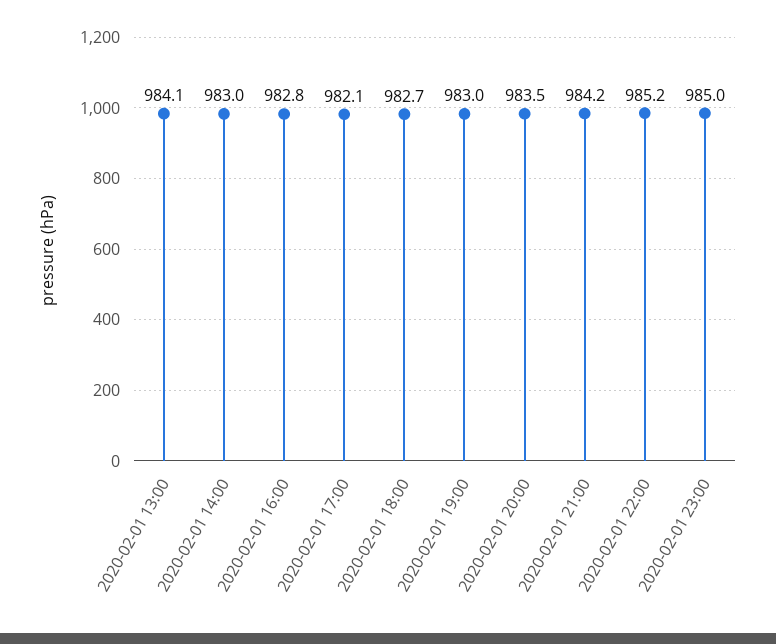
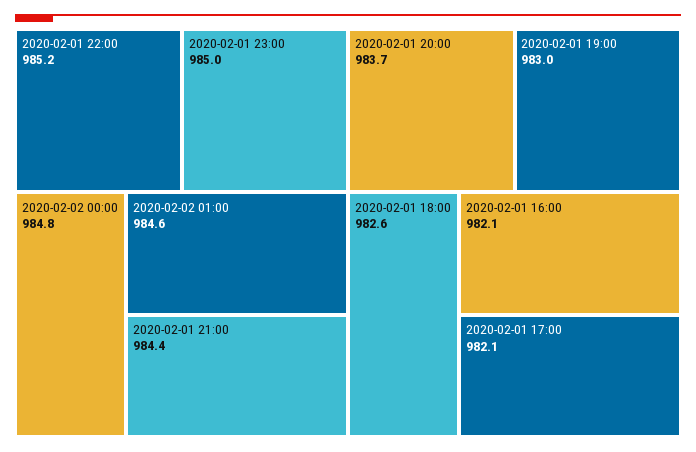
2020-02-01 13:00: 984.1 -> none
2020-02-01 14:00: 983 -> none
2020-02-01 16:00: 982.8 -> 982.1
2020-02-01 18:00: 982.7 -> 982.6
2020-02-01 20:00: 983.5 -> 983.7
2020-02-01 21:00: 984.2 -> 984.4
2020-02-02 00:00: none -> 984.8
2020-02-02 01:00: none -> 984.6

